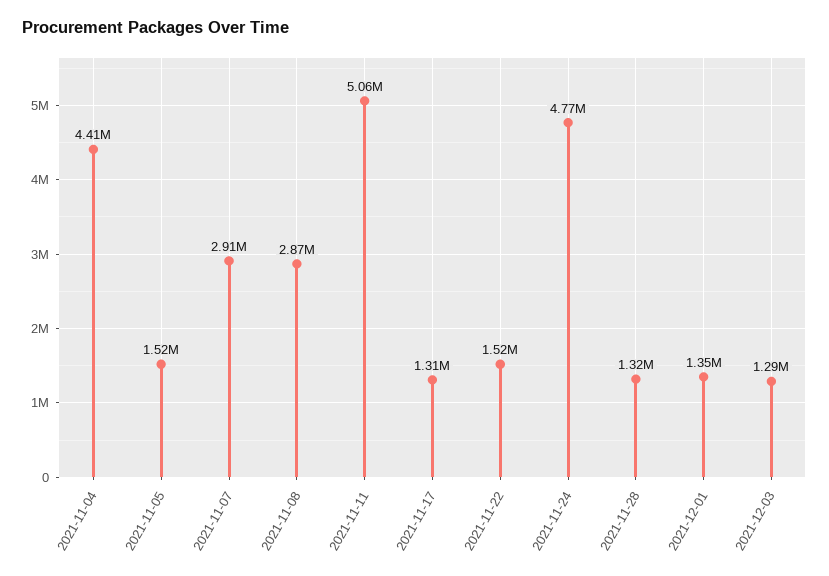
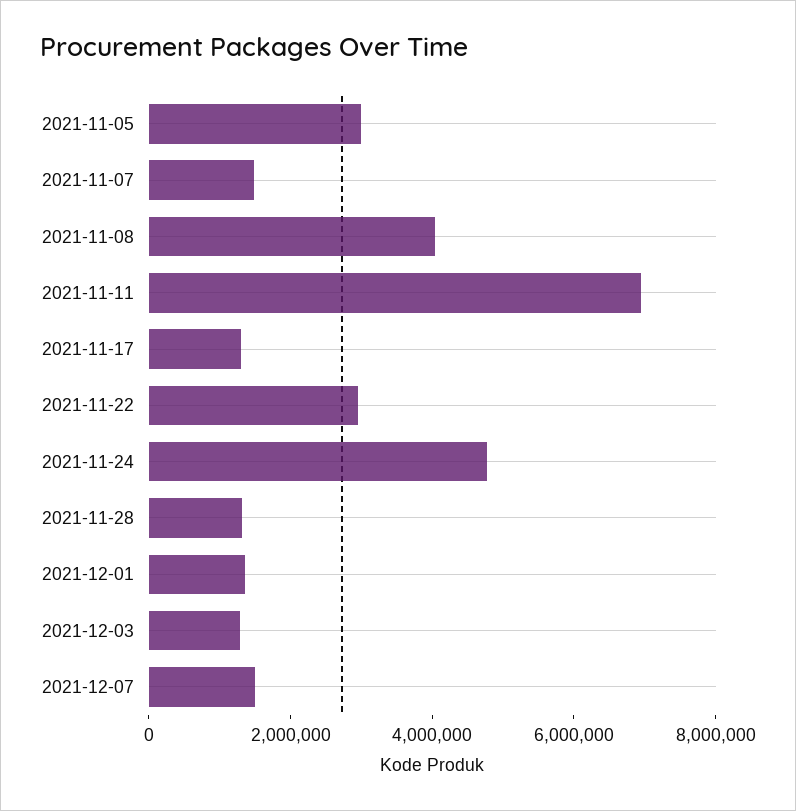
2021-11-04: 4410000 -> none
2021-11-05: 1520000 -> 3000000
2021-11-07: 2910000 -> 1500000
2021-11-08: 2870000 -> 4000000
2021-11-11: 5060000 -> 7000000
2021-11-22: 1520000 -> 3000000
2021-12-07: none -> 1500000

